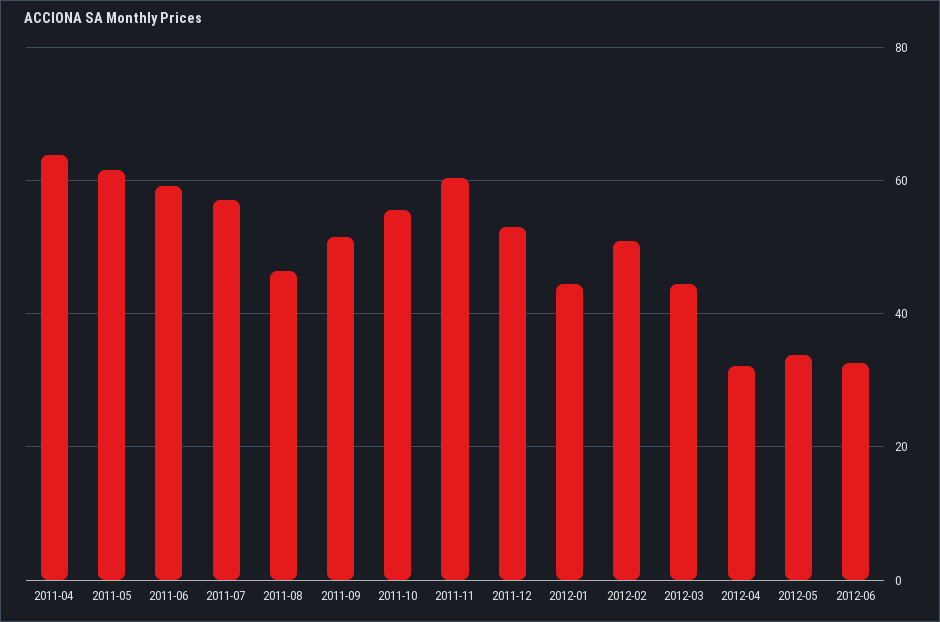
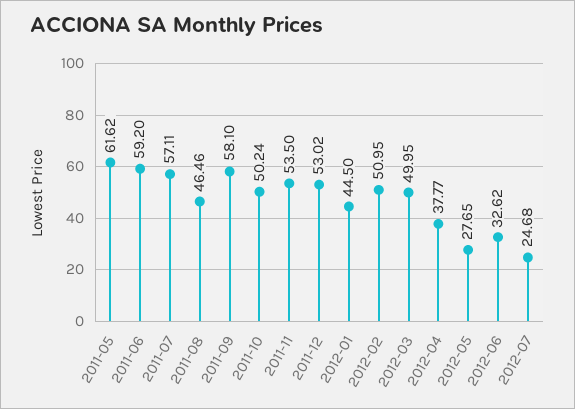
2011-04: 64 -> none
2011-09: 52 -> 58.1
2011-10: 56 -> 50.24
2011-11: 60 -> 53.5
2012-03: 44 -> 49.95
2012-04: 32 -> 37.77
2012-05: 34 -> 27.65
2012-07: none -> 24.68

